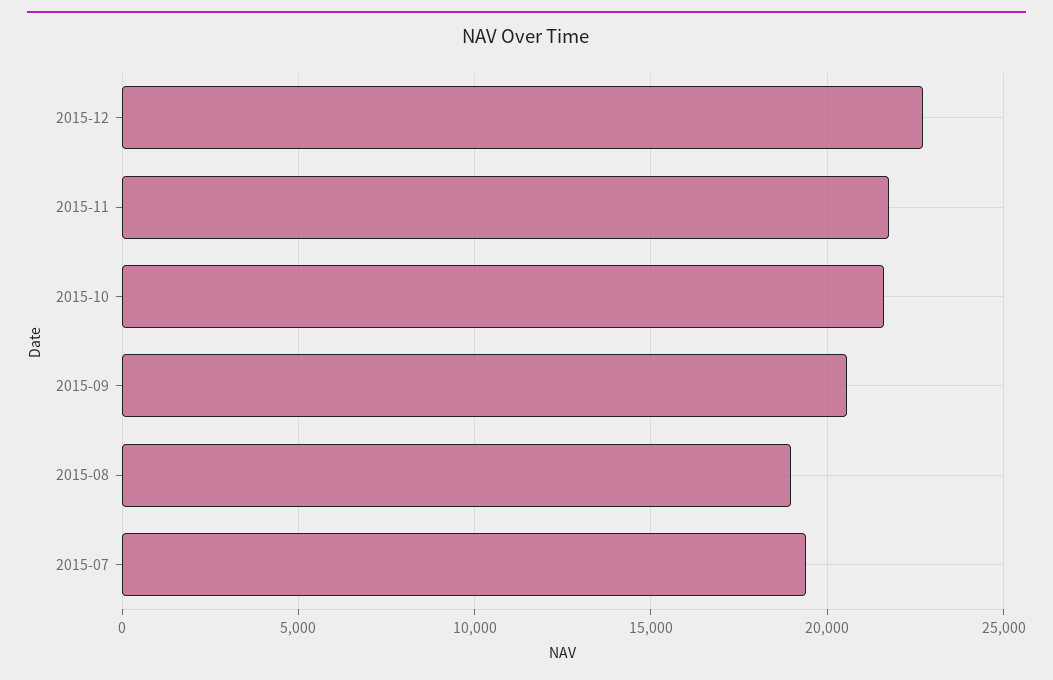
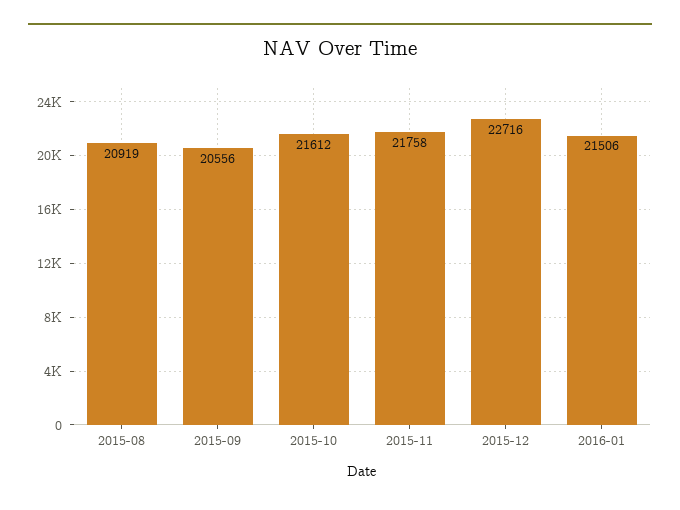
2015-08: 19000 -> 20919
2015-07: 19500 -> none
2016-01: none -> 21506

